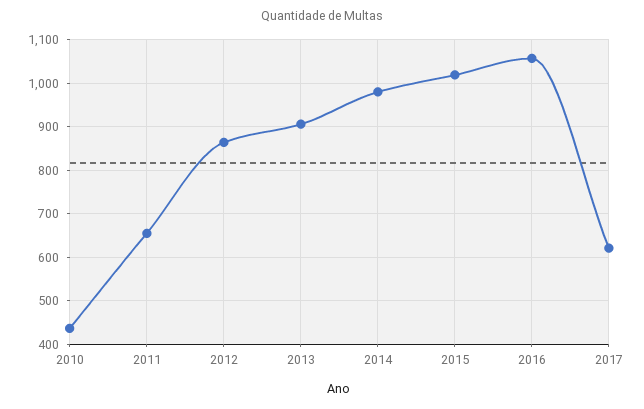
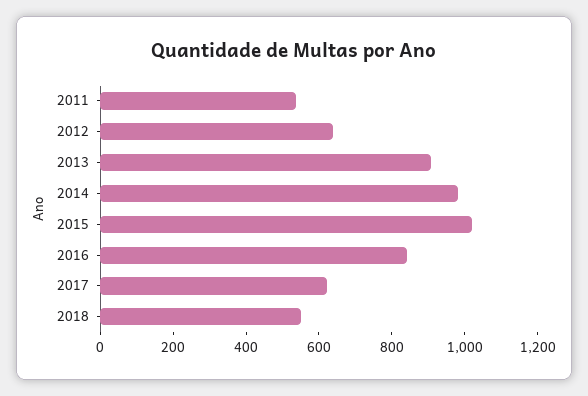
2010: 440 -> none
2011: 660 -> 550
2012: 860 -> 650
2016: 1060 -> 850
2018: none -> 550

